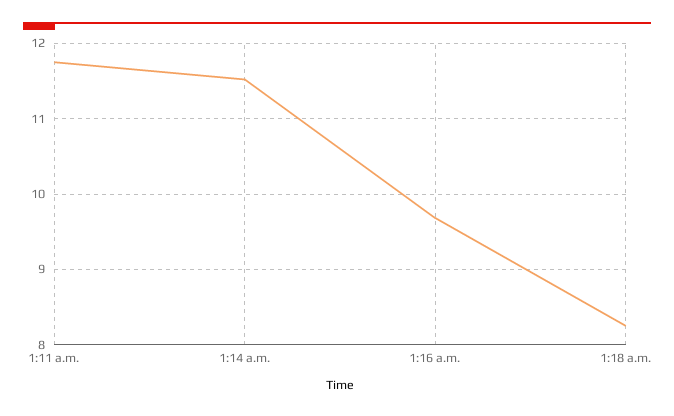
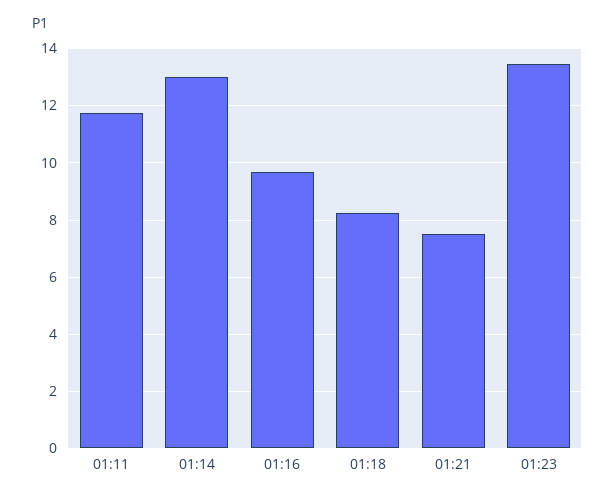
1:14 a.m.: 11.5 -> 13
01:21: none -> 7.5
01:23: none -> 13.5

